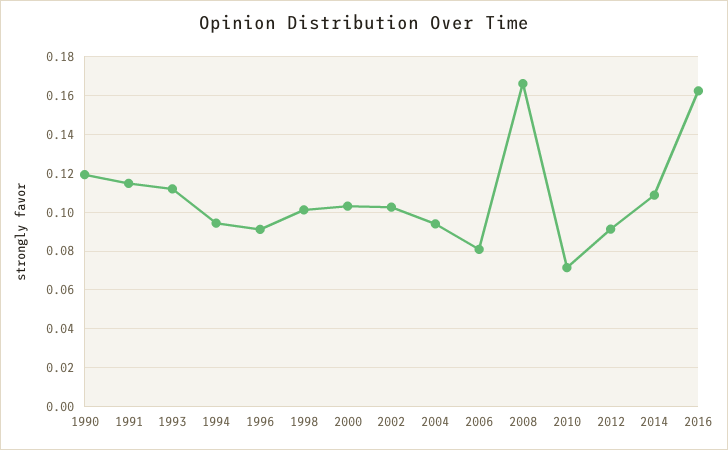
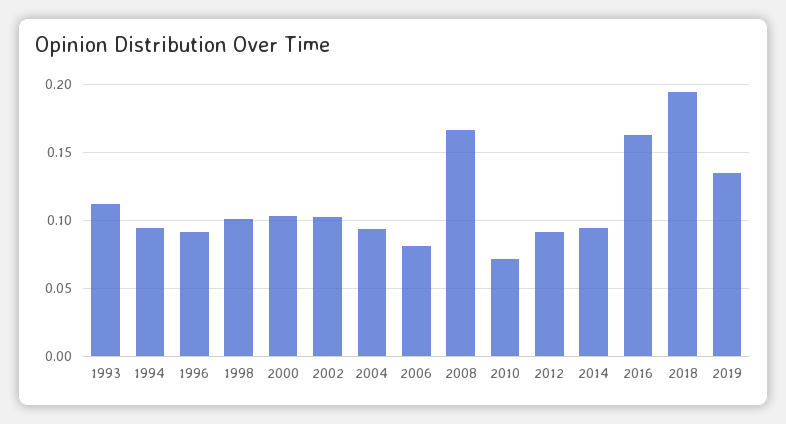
1990: 0.12 -> none
1991: 0.115 -> none
2014: 0.11 -> 0.095
2018: none -> 0.195
2019: none -> 0.135

